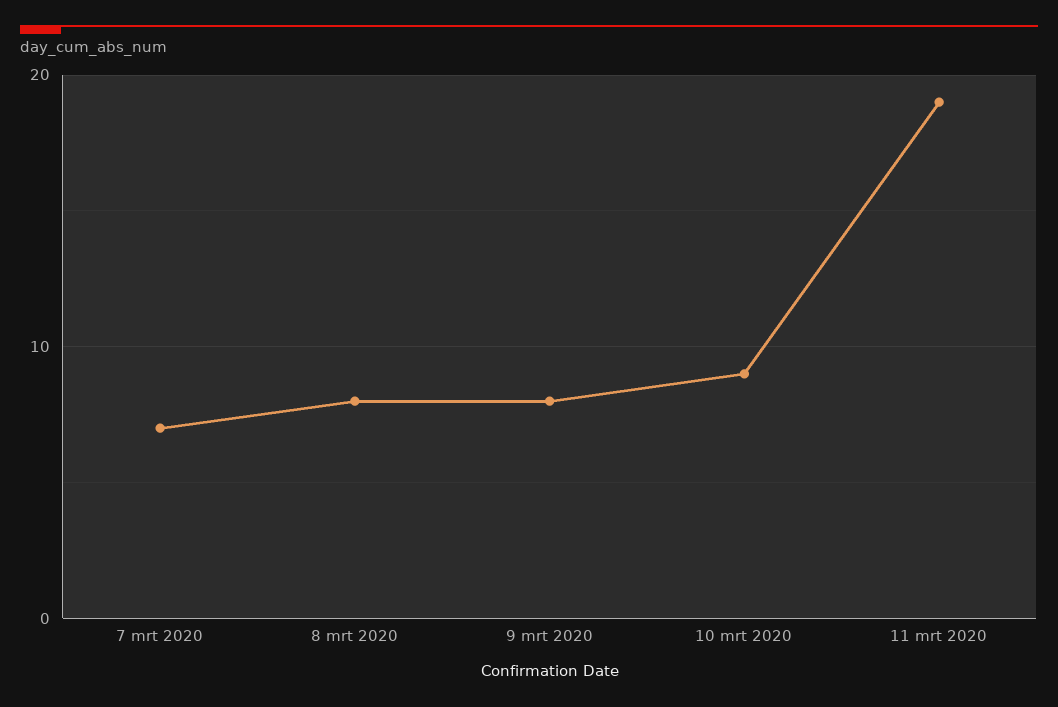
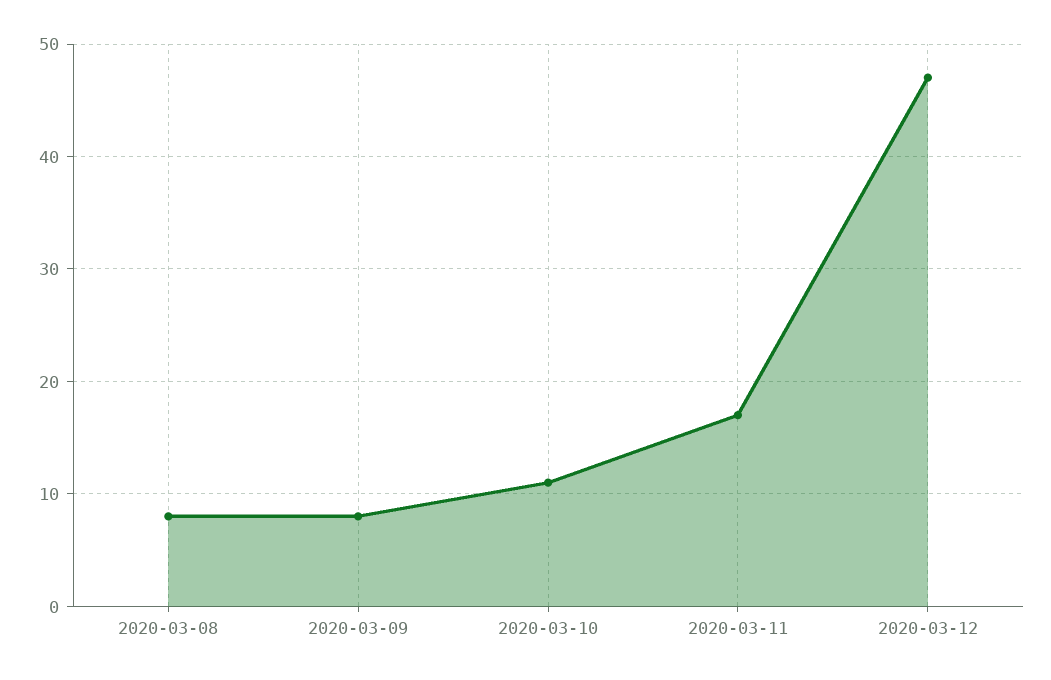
7 mrt 2020: 7 -> none
10 mrt 2020: 9 -> 11
11 mrt 2020: 19 -> 17
2020-03-12: none -> 47

